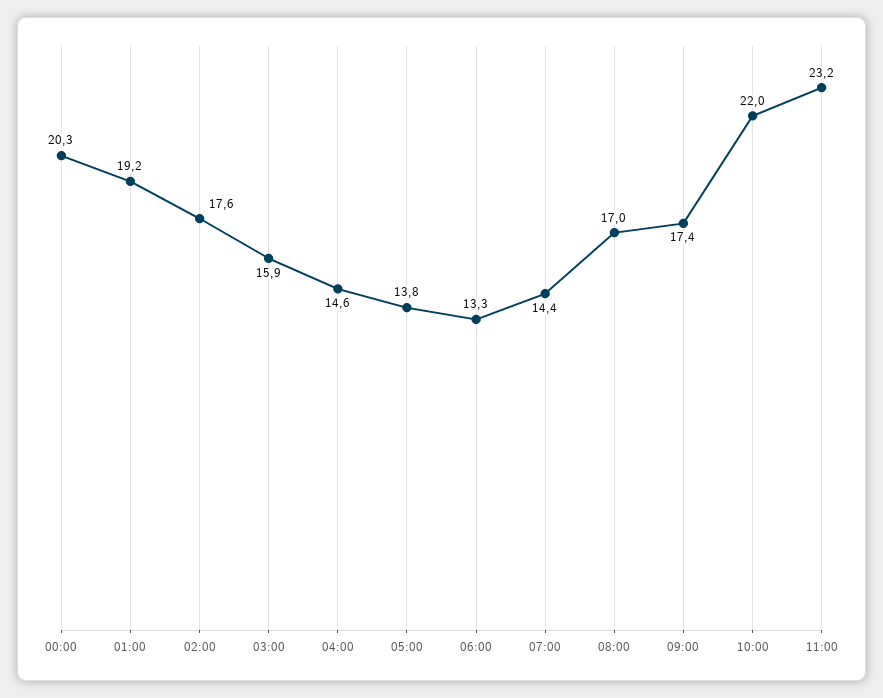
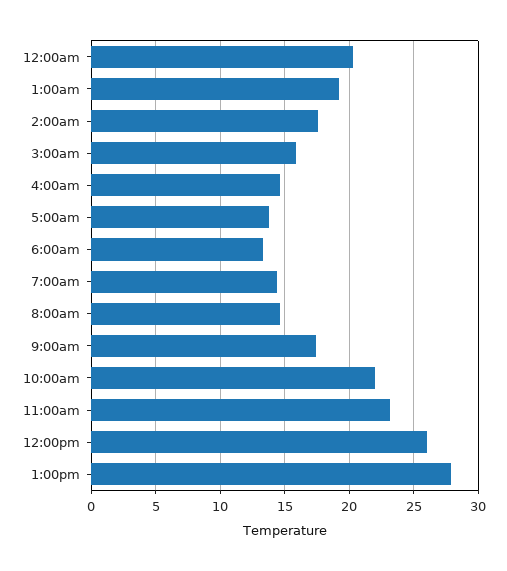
08:00: 17 -> 14.5
12:00pm: none -> 26
1:00pm: none -> 28

